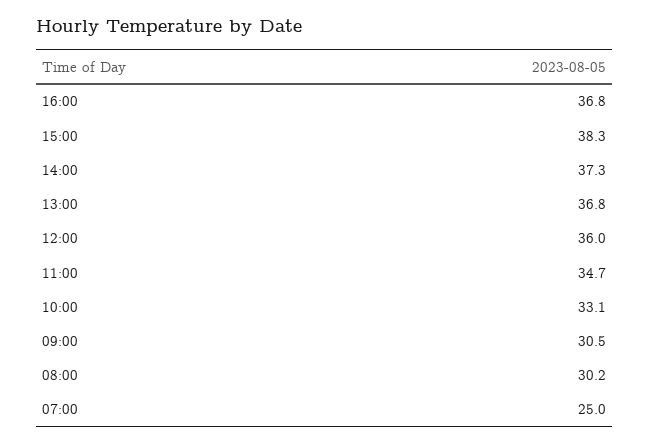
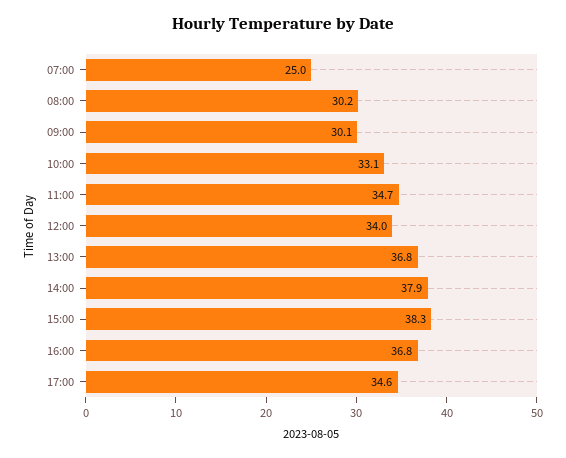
14:00: 37.3 -> 37.9
12:00: 36 -> 34
09:00: 30.5 -> 30.1
17:00: none -> 34.6

